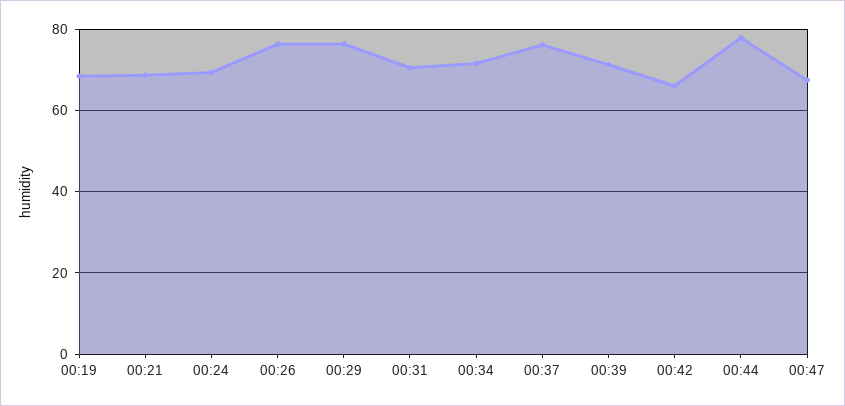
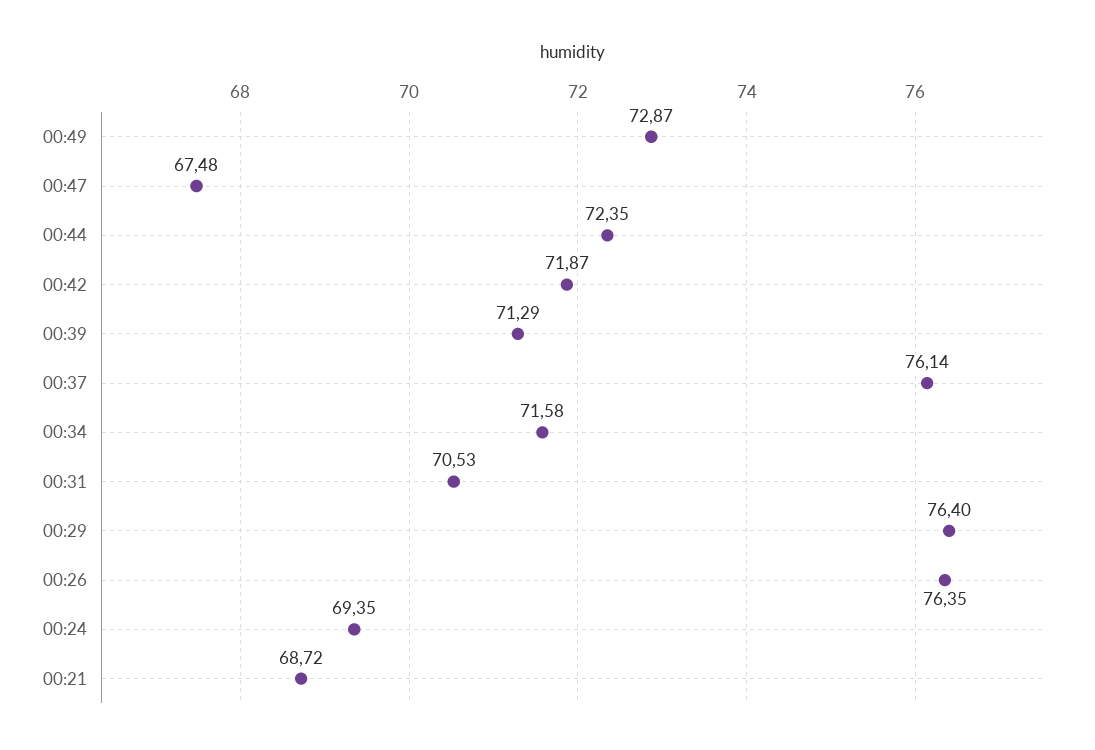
00:19: 68 -> none
00:42: 66 -> 71.87
00:44: 78 -> 72.35
00:49: none -> 72.87

